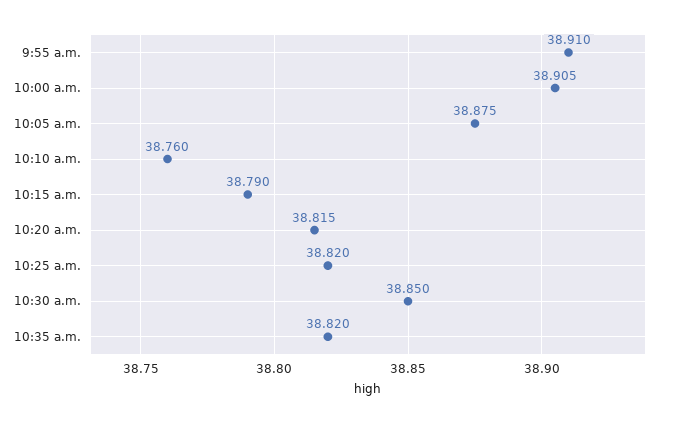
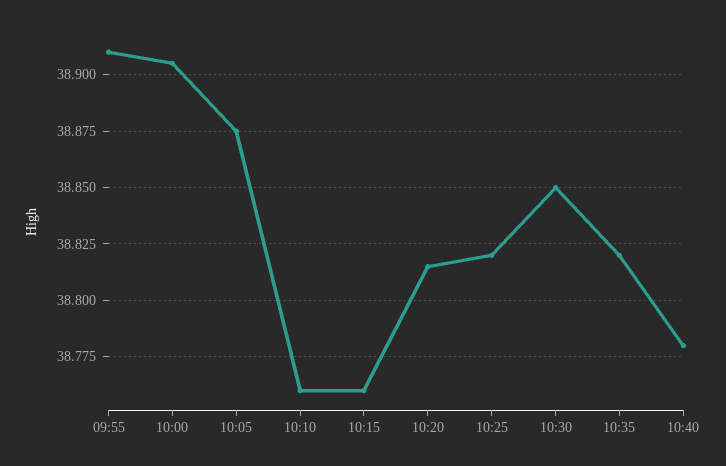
10:15 a.m.: 38.79 -> 38.76
10:40: none -> 38.78

